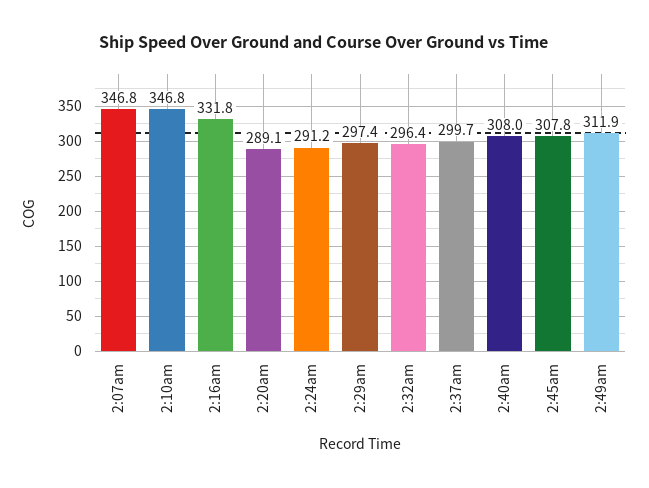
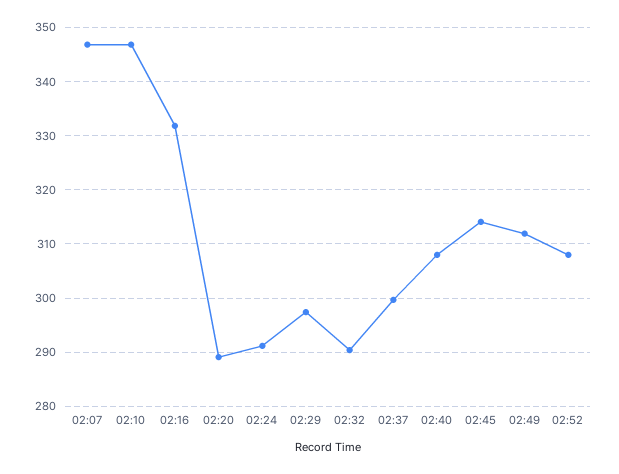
2:32am: 296.4 -> 290
2:45am: 307.8 -> 314
02:52: none -> 308

